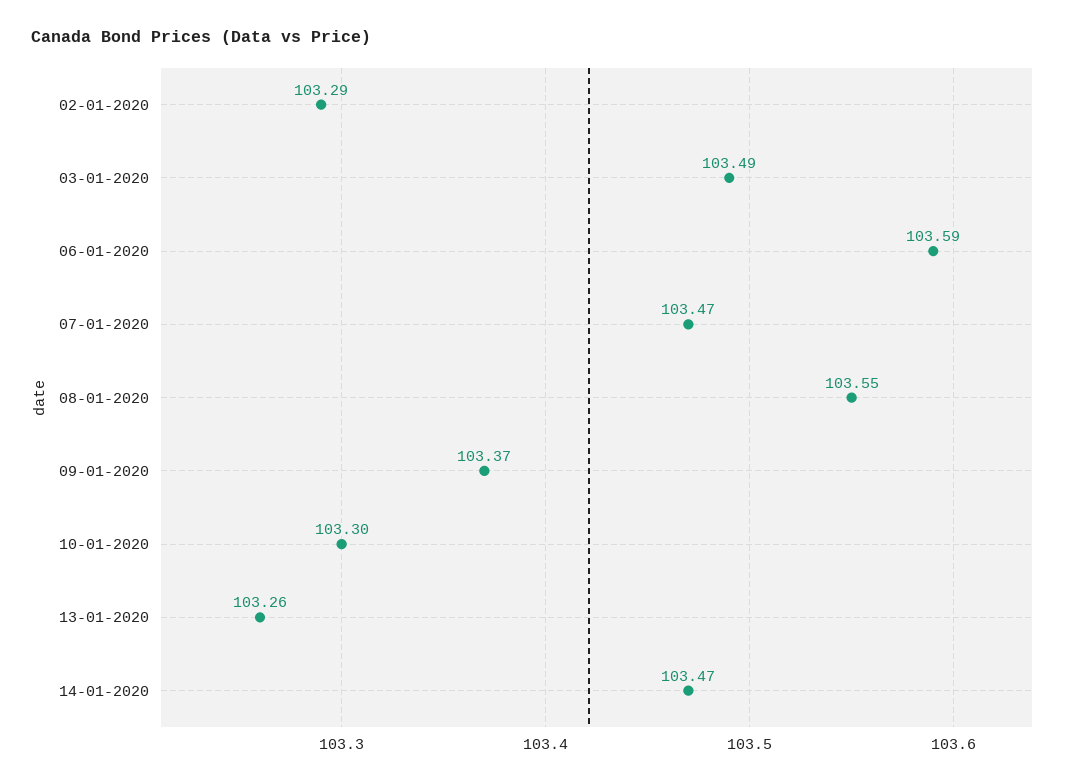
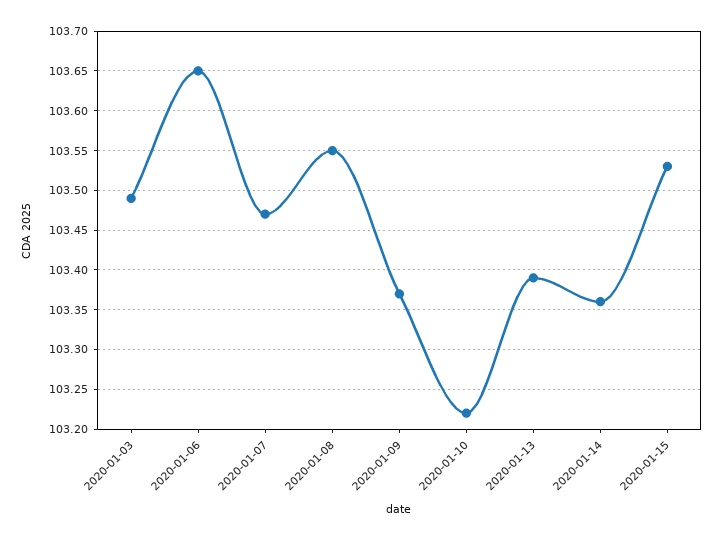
02-01-2020: 103.29 -> none
06-01-2020: 103.59 -> 103.65
10-01-2020: 103.3 -> 103.22
13-01-2020: 103.26 -> 103.39
14-01-2020: 103.47 -> 103.36
2020-01-15: none -> 103.53

